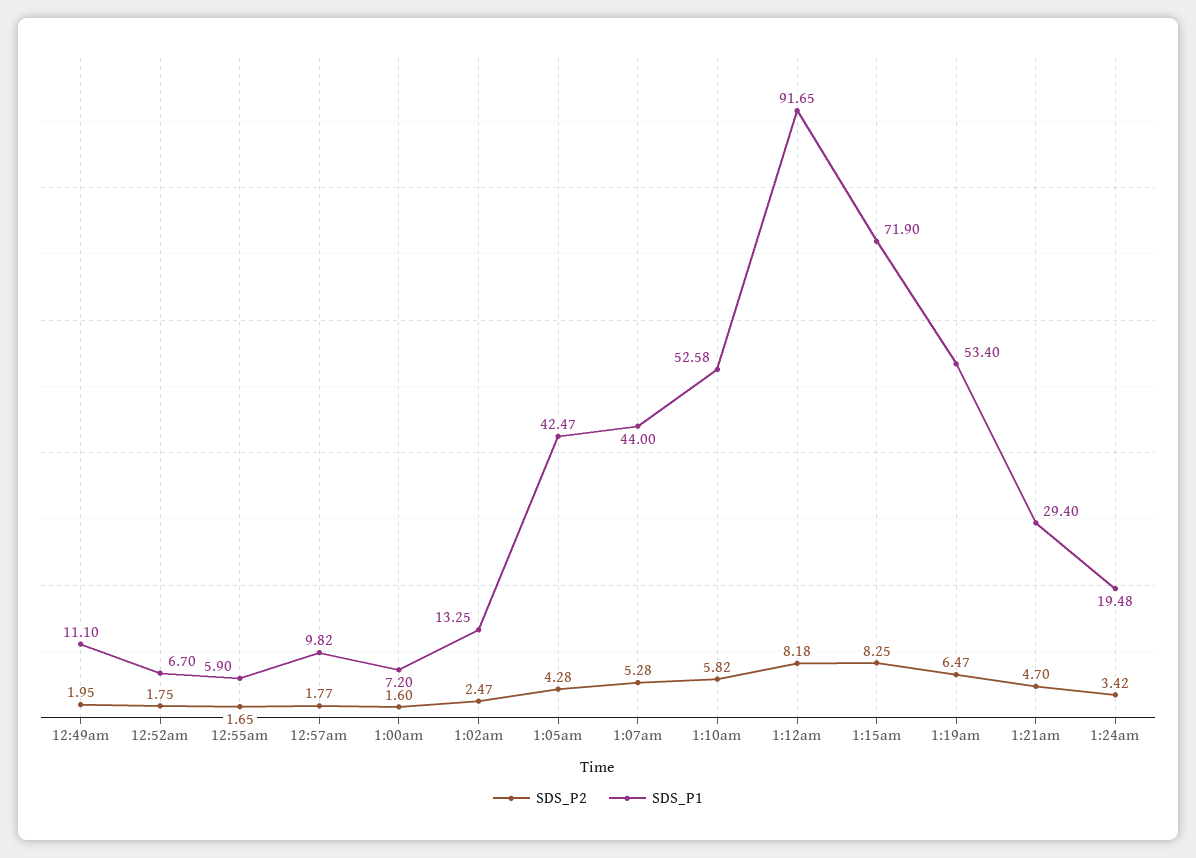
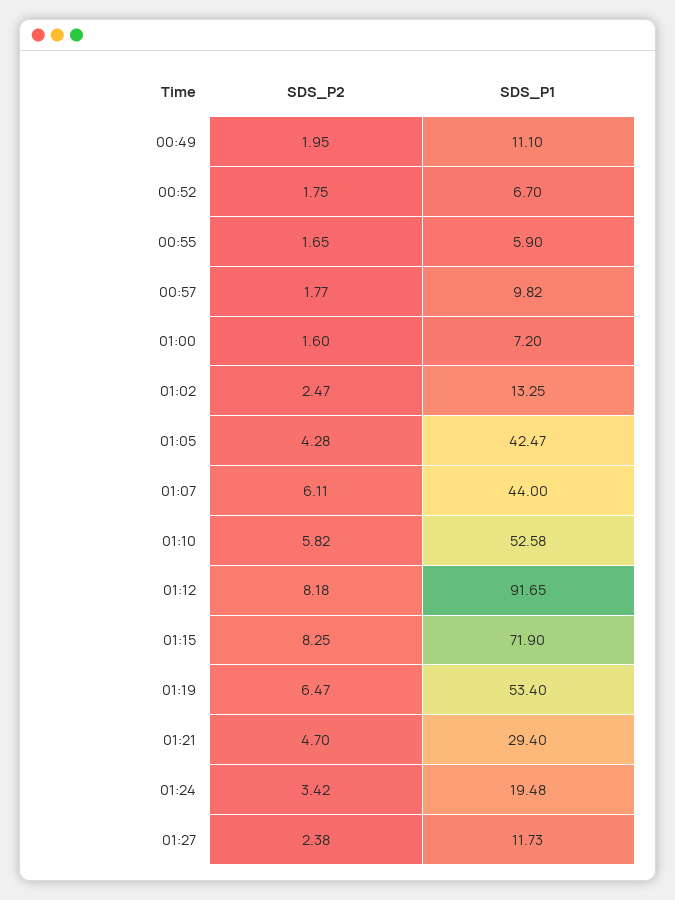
SDS_P2, 1:07am: 5.28 -> 6.11
SDS_P2, 01:27: none -> 2.38
SDS_P1, 01:27: none -> 11.73

